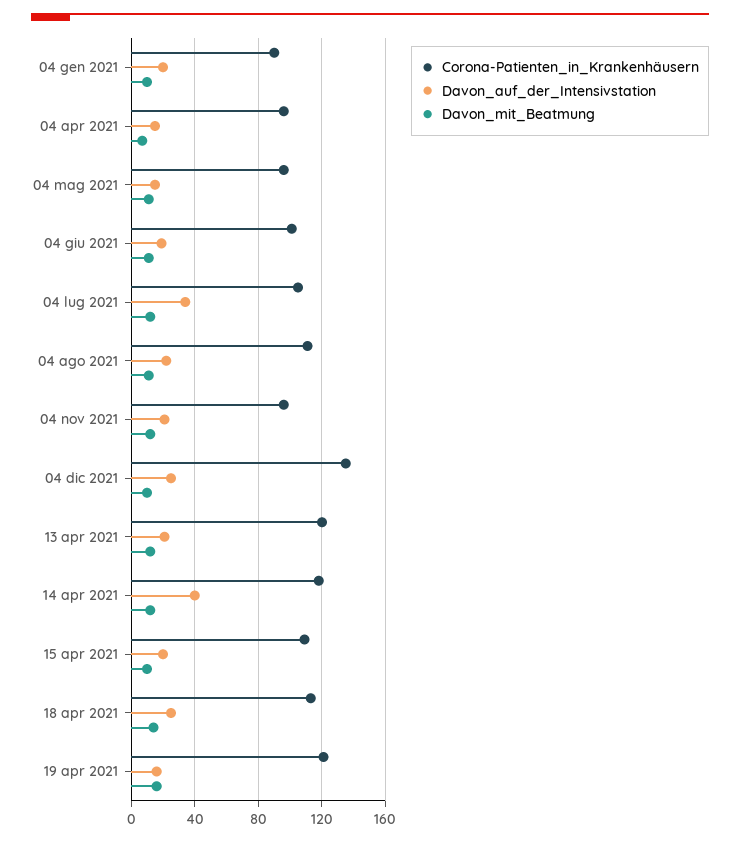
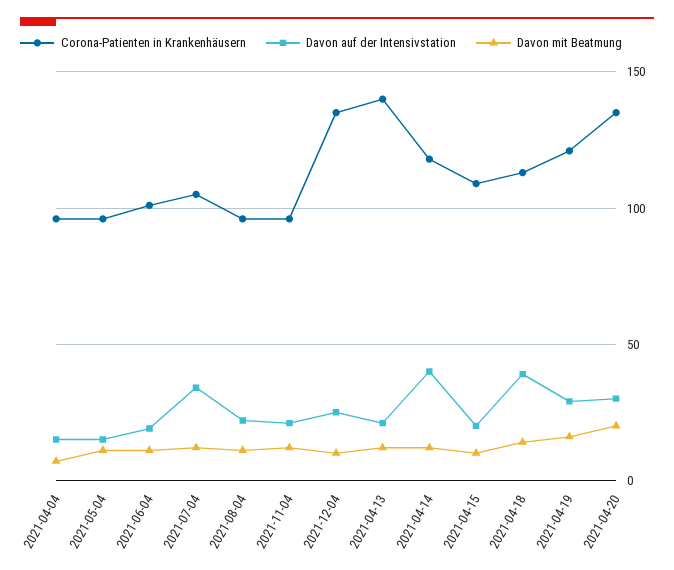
Corona-Patienten_in_Krankenhäusern, 04 gen 2021: 90 -> none
Davon_auf_der_Intensivstation, 04 gen 2021: 20 -> none
Davon_mit_Beatmung, 04 gen 2021: 10 -> none
Corona-Patienten_in_Krankenhäusern, 04 ago 2021: 110 -> 95
Corona-Patienten_in_Krankenhäusern, 13 apr 2021: 120 -> 140
Davon_auf_der_Intensivstation, 18 apr 2021: 25 -> 40
Davon_auf_der_Intensivstation, 19 apr 2021: 15 -> 30
Corona-Patienten_in_Krankenhäusern, 2021-04-20: none -> 135
Davon_auf_der_Intensivstation, 2021-04-20: none -> 30
Davon_mit_Beatmung, 2021-04-20: none -> 20

